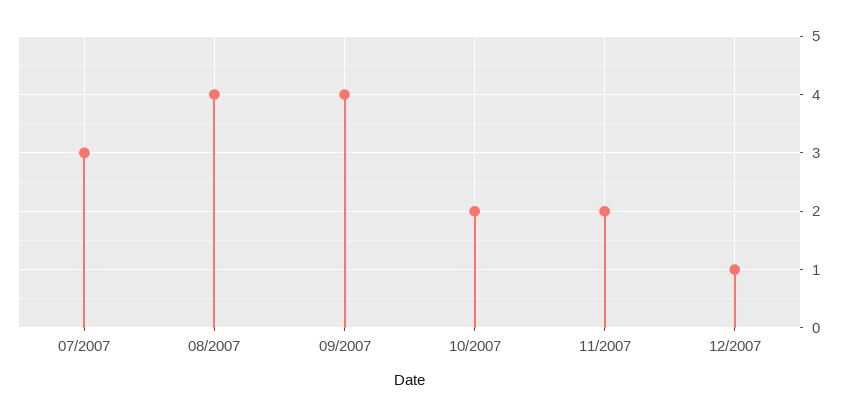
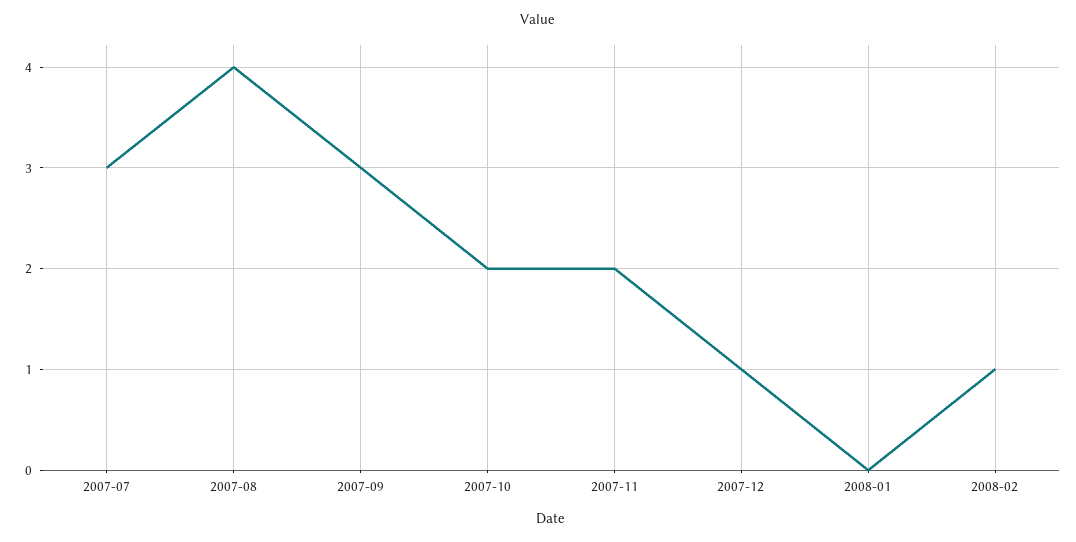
09/2007: 4 -> 3
2008-01: none -> 0
2008-02: none -> 1

